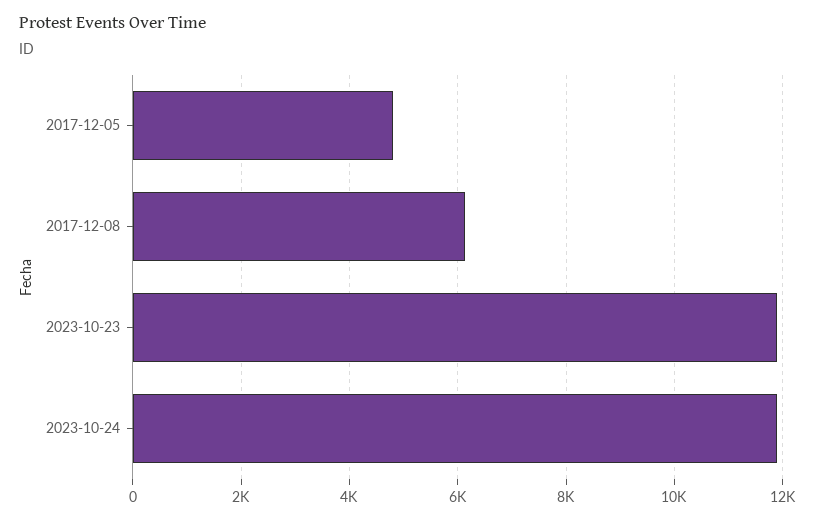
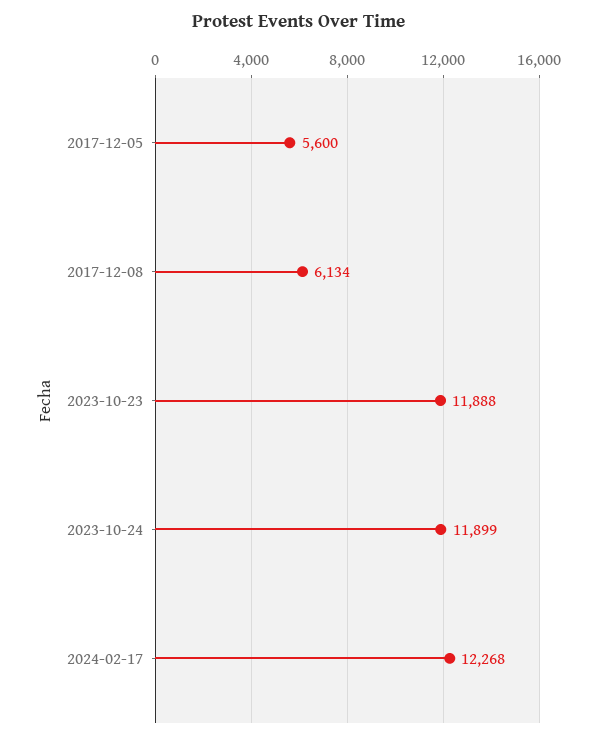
2017-12-05: 4800 -> 5600
2024-02-17: none -> 12268

